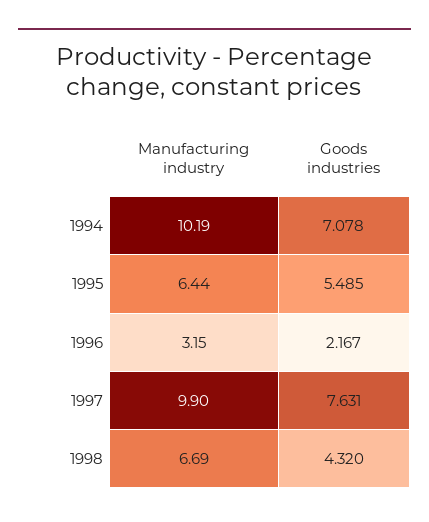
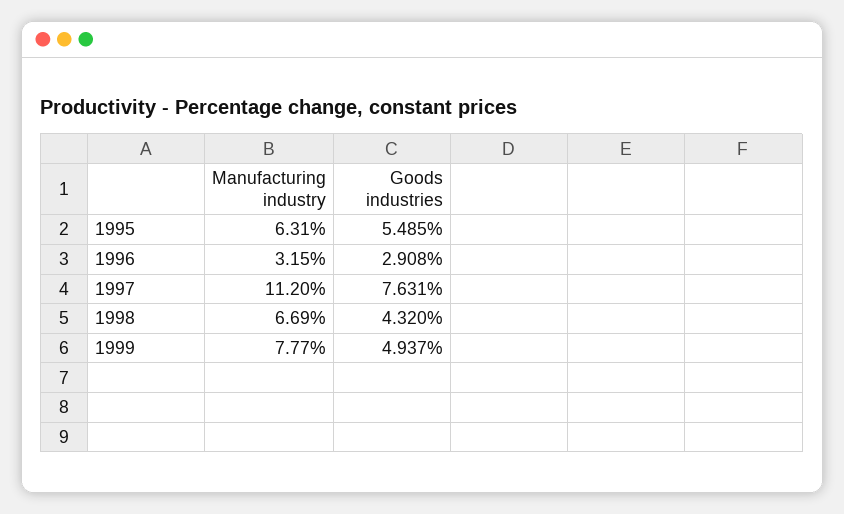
Manufacturing industry, 1994: 10.19 -> none
Goods industries, 1994: 7.078 -> none
Manufacturing industry, 1995: 6.44 -> 6.31
Goods industries, 1996: 2.167 -> 2.908
Manufacturing industry, 1997: 9.9 -> 11.2
Manufacturing industry, 1999: none -> 7.77
Goods industries, 1999: none -> 4.937

